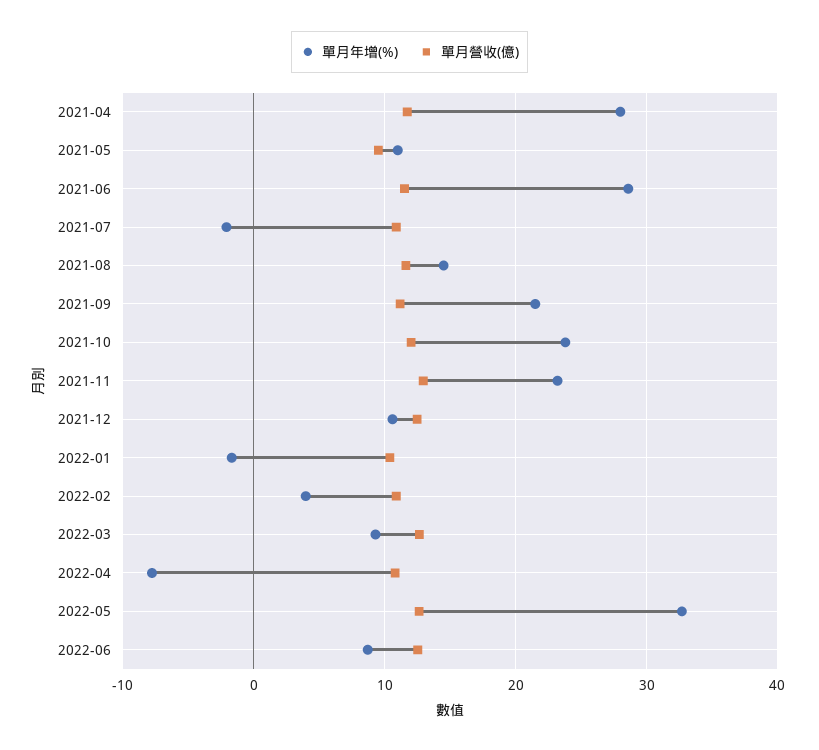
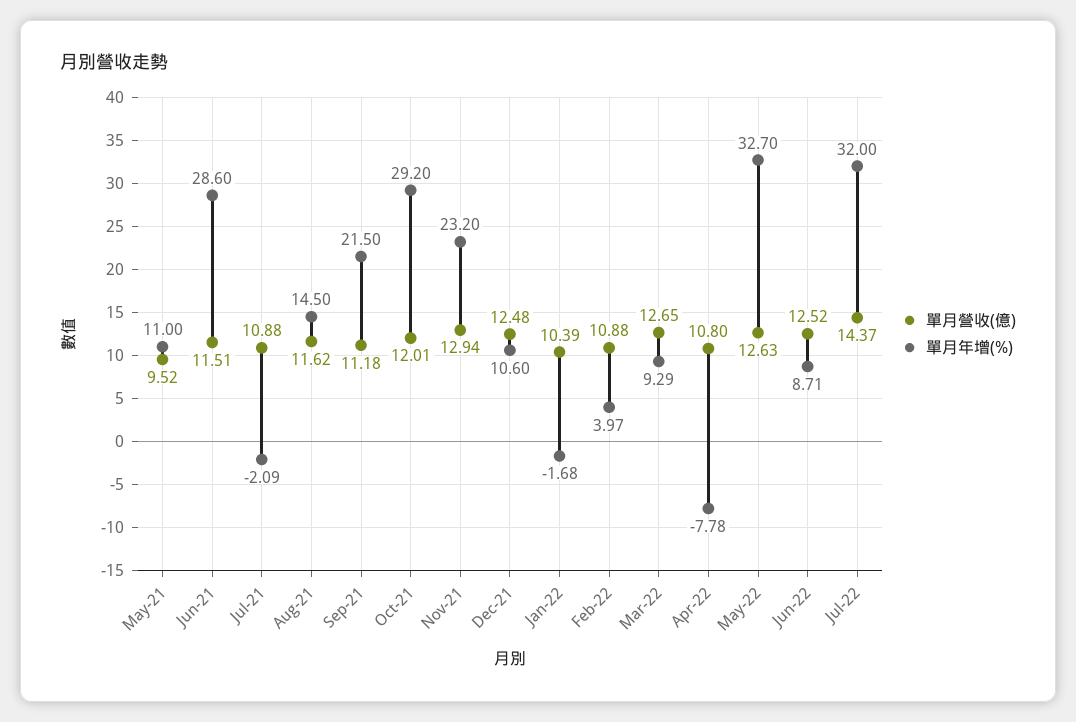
單月年增(%), 2021-04: 28 -> none
單月營收(億), 2021-04: 12 -> none
單月年增(%), 2021-10: 24 -> 29.2
單月營收(億), Jul-22: none -> 14.37
單月年增(%), Jul-22: none -> 32

